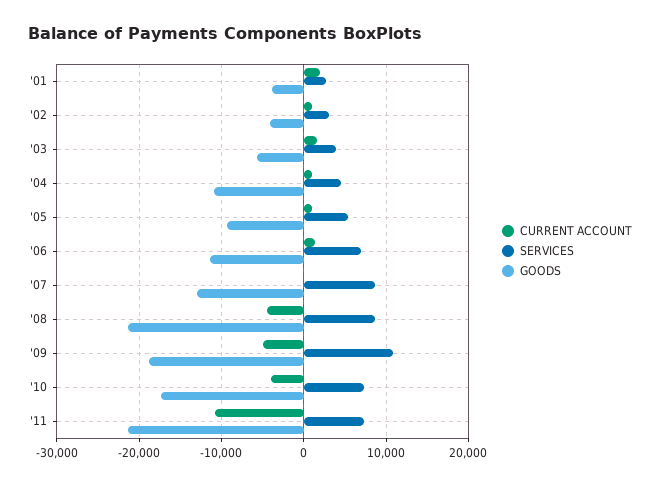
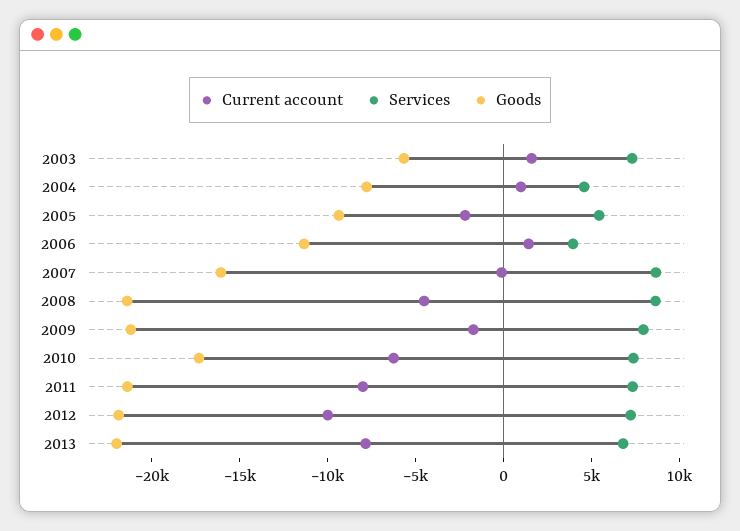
CURRENT ACCOUNT, '01: 2000 -> none
SERVICES, '01: 3000 -> none
GOODS, '01: -4000 -> none
CURRENT ACCOUNT, '02: 1000 -> none
SERVICES, '02: 3000 -> none
GOODS, '02: -4000 -> none
SERVICES, '03: 4000 -> 7000
GOODS, '04: -11000 -> -8000
CURRENT ACCOUNT, '05: 1000 -> -2000
SERVICES, '06: 7000 -> 4000
GOODS, '07: -13000 -> -16000
CURRENT ACCOUNT, '09: -5000 -> -2000
SERVICES, '09: 11000 -> 8000
GOODS, '09: -19000 -> -21000
CURRENT ACCOUNT, '10: -4000 -> -6000
CURRENT ACCOUNT, '11: -11000 -> -8000
CURRENT ACCOUNT, 2012: none -> -10000
SERVICES, 2012: none -> 7000
GOODS, 2012: none -> -22000
CURRENT ACCOUNT, 2013: none -> -8000
SERVICES, 2013: none -> 7000
GOODS, 2013: none -> -22000

